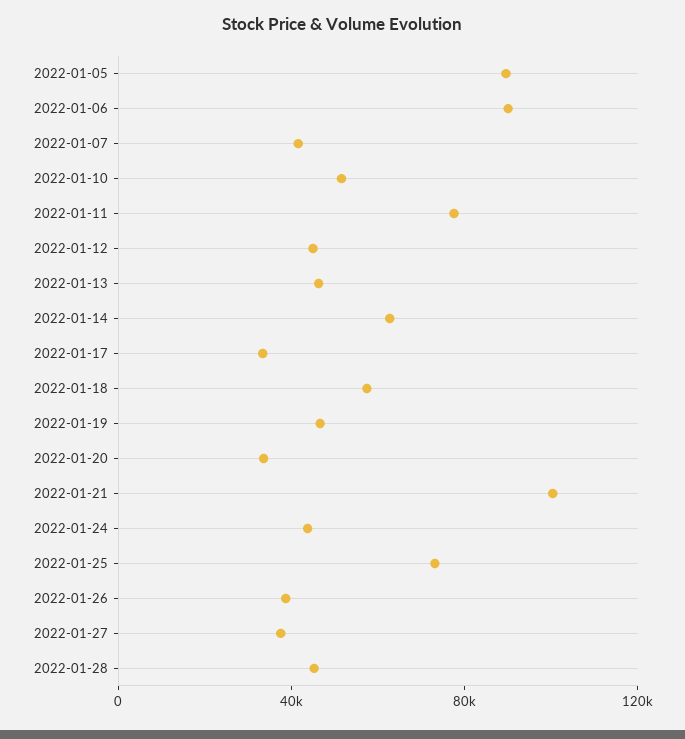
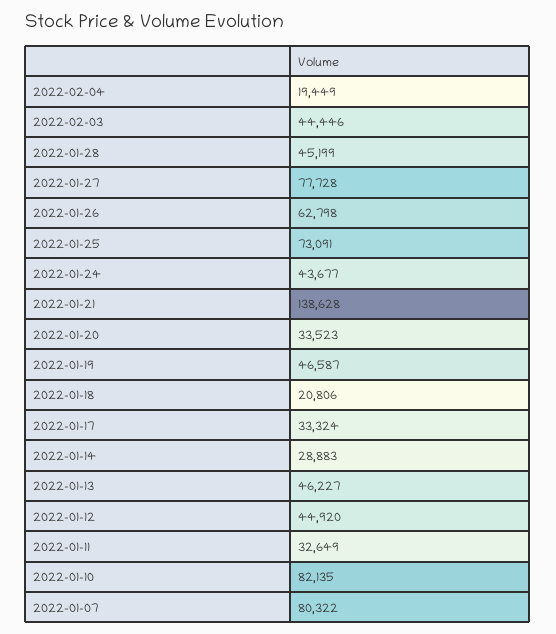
2022-01-05: 90000 -> none
2022-01-06: 90000 -> none
2022-01-07: 40000 -> 80322
2022-01-10: 50000 -> 82135
2022-01-11: 80000 -> 32649
2022-01-14: 60000 -> 28883
2022-01-18: 60000 -> 20806
2022-01-21: 100000 -> 138628
2022-01-26: 40000 -> 62798
2022-01-27: 40000 -> 77728
2022-02-04: none -> 19449
2022-02-03: none -> 44446

